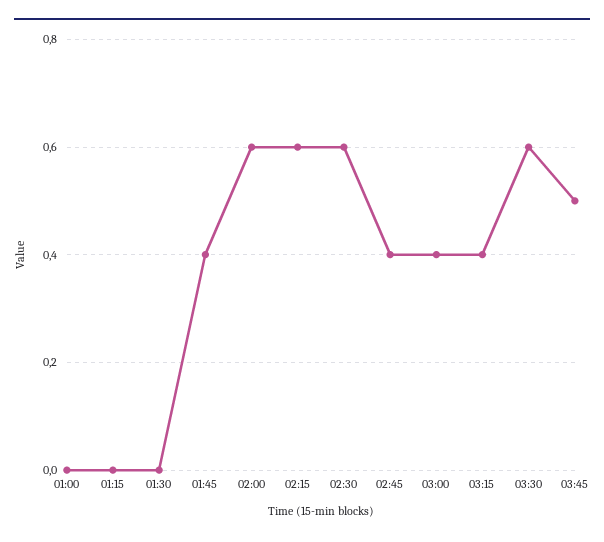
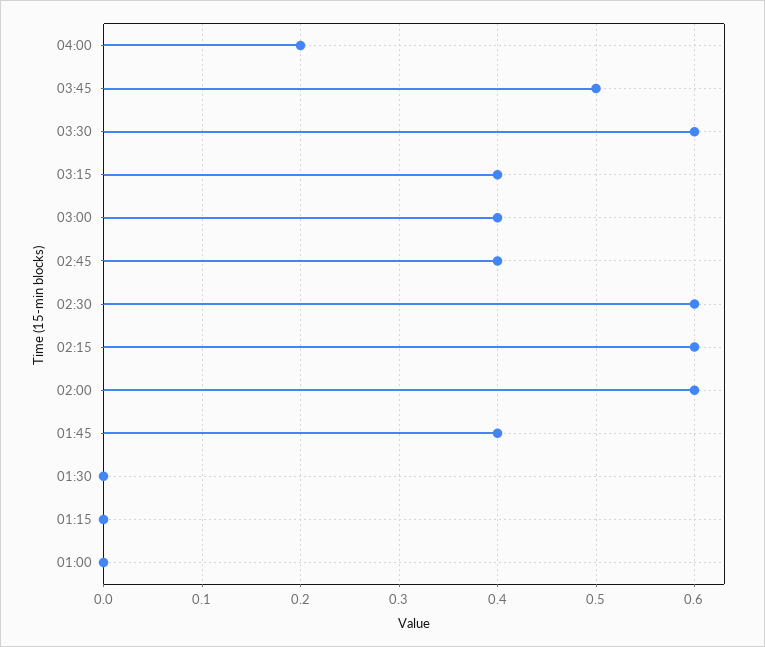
04:00: none -> 0.2

